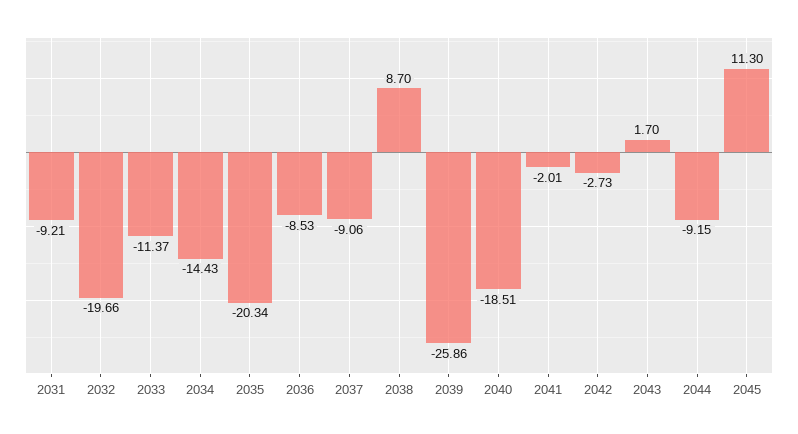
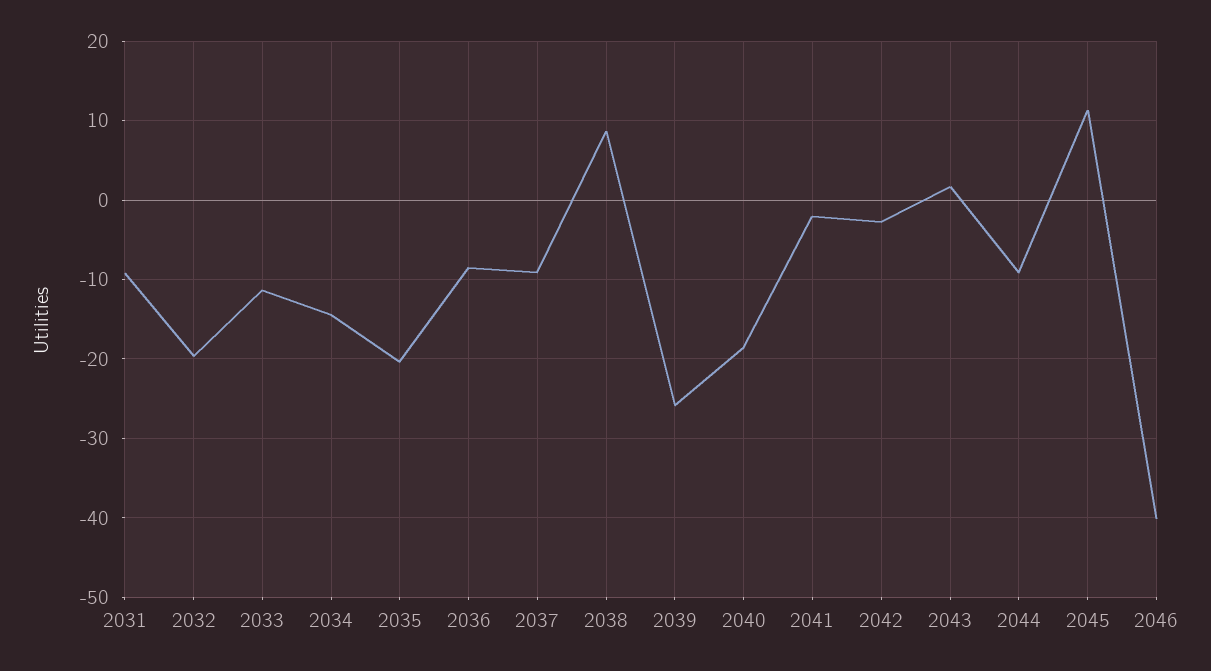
2046: none -> -40

